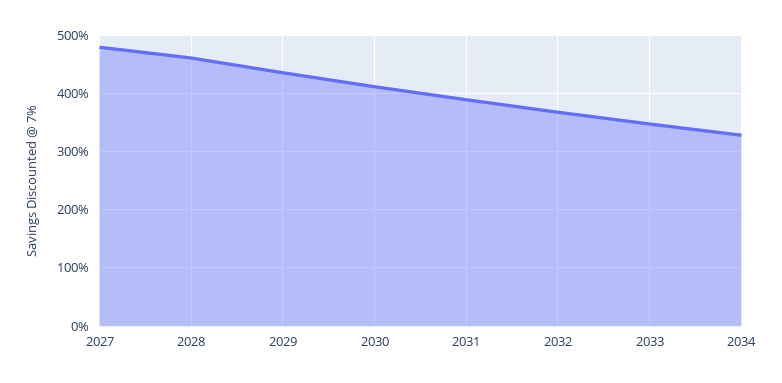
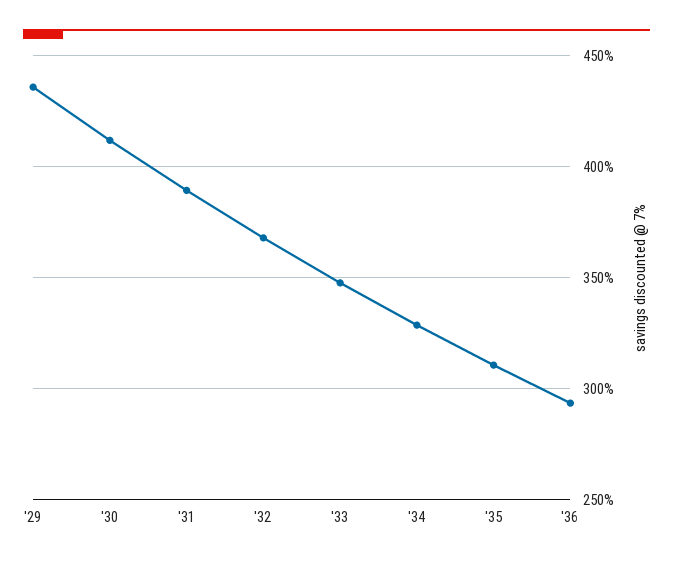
2027: 480 -> none
2028: 460 -> none
'35: none -> 310
'36: none -> 295

